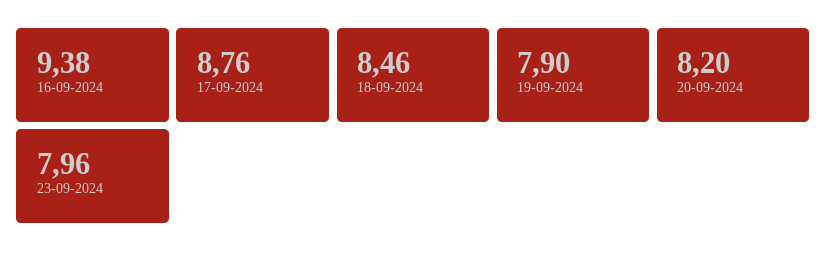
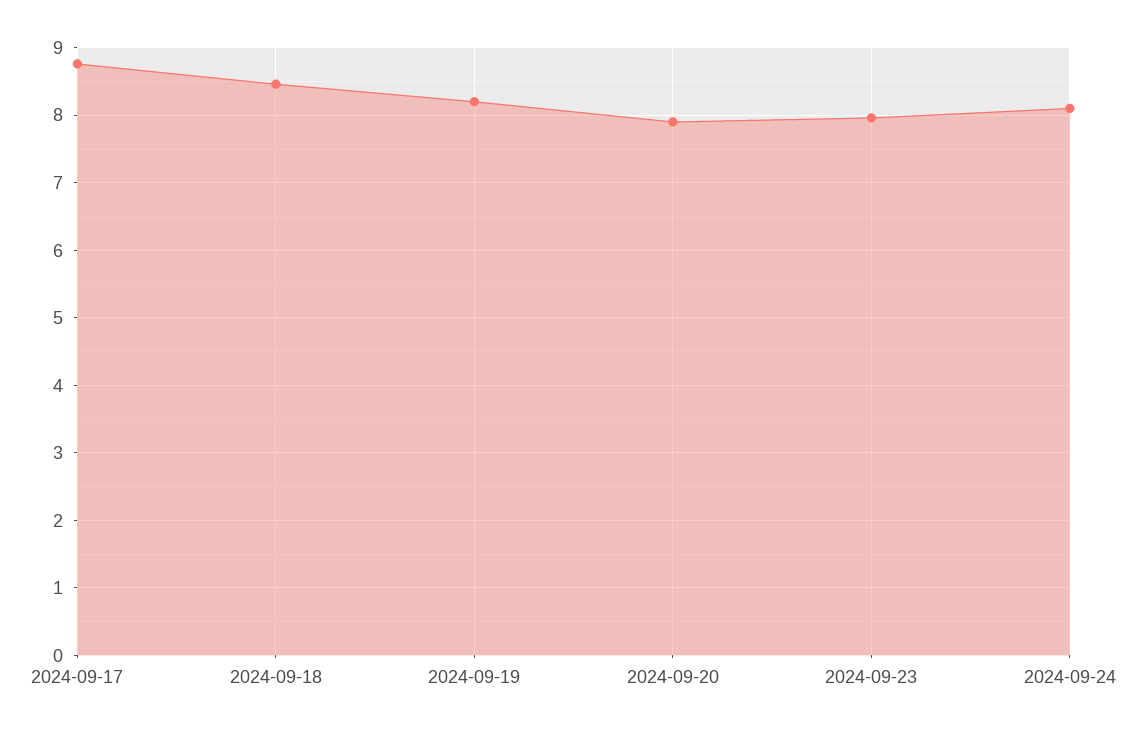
16-09-2024: 9.38 -> none
19-09-2024: 7.9 -> 8.2
20-09-2024: 8.2 -> 7.9
2024-09-24: none -> 8.1

